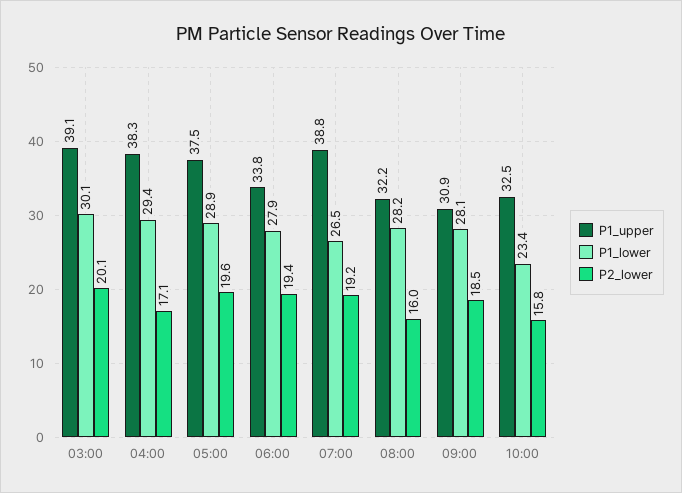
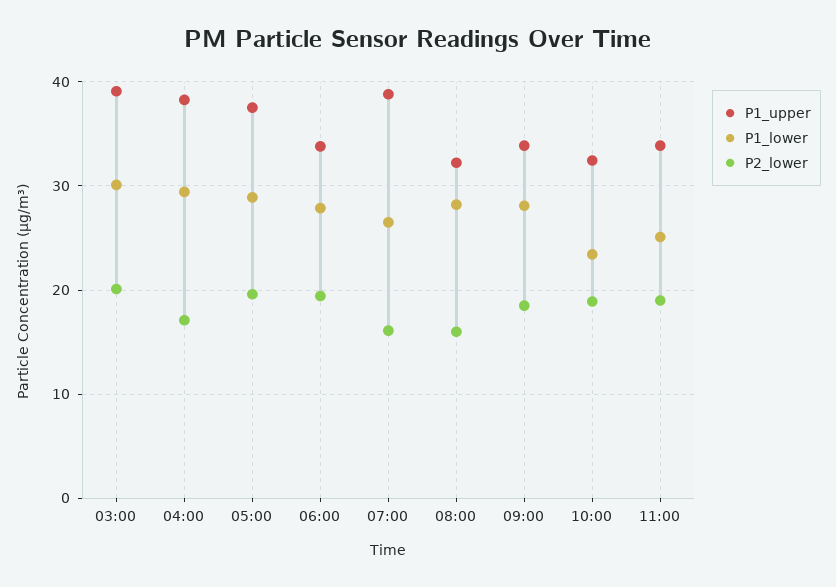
P2_lower, 07:00: 19.2 -> 16
P1_upper, 09:00: 30.9 -> 34
P2_lower, 10:00: 15.8 -> 19
P1_upper, 11:00: none -> 34
P1_lower, 11:00: none -> 25
P2_lower, 11:00: none -> 19

